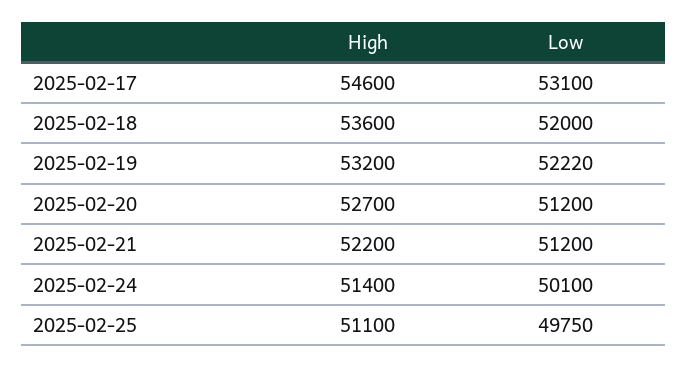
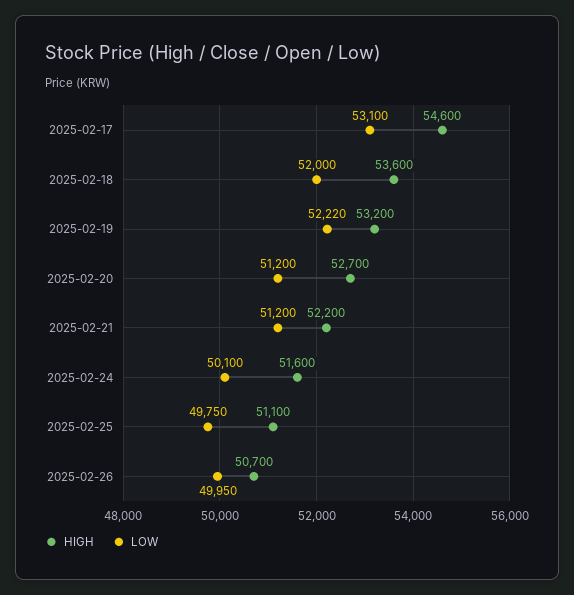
High, 2025-02-24: 51400 -> 51600
High, 2025-02-26: none -> 50700
Low, 2025-02-26: none -> 49950

